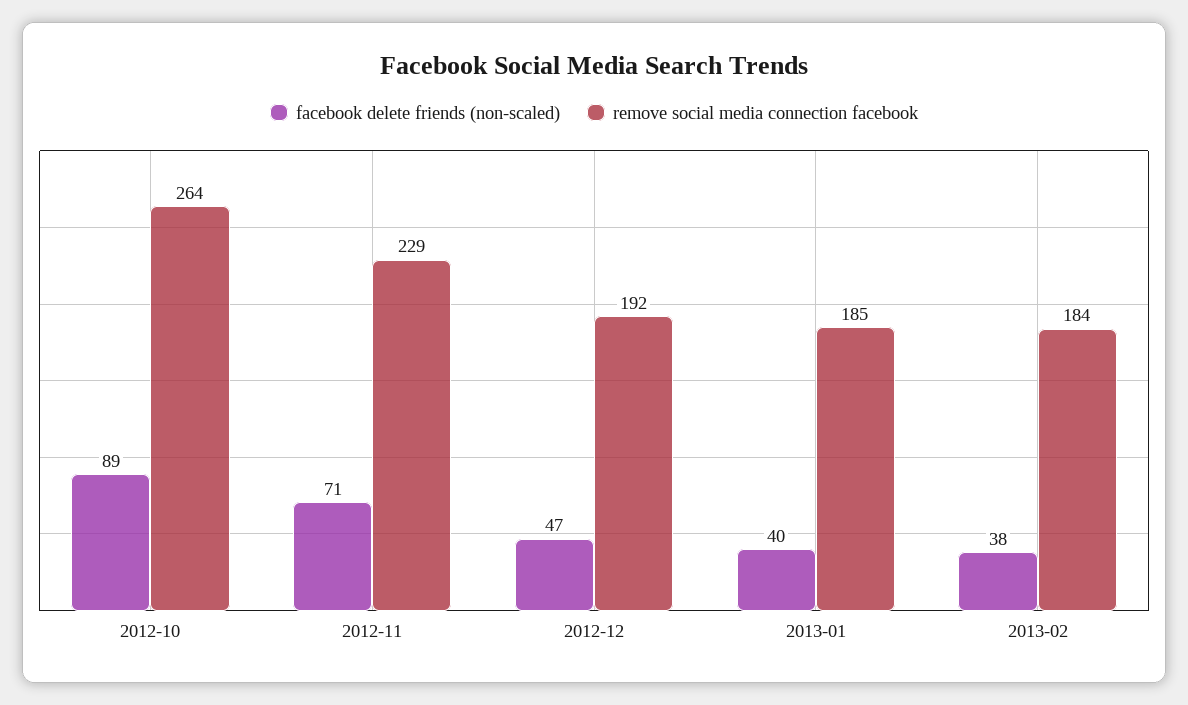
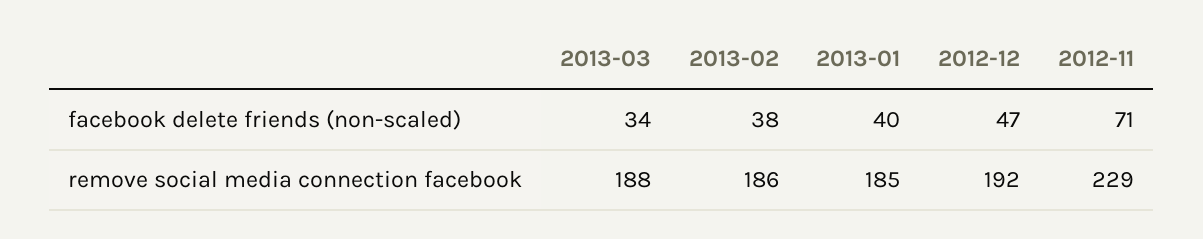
facebook delete friends (non-scaled), 2012-10: 89 -> none
remove social media connection facebook, 2012-10: 264 -> none
remove social media connection facebook, 2013-02: 184 -> 186
facebook delete friends (non-scaled), 2013-03: none -> 34
remove social media connection facebook, 2013-03: none -> 188

